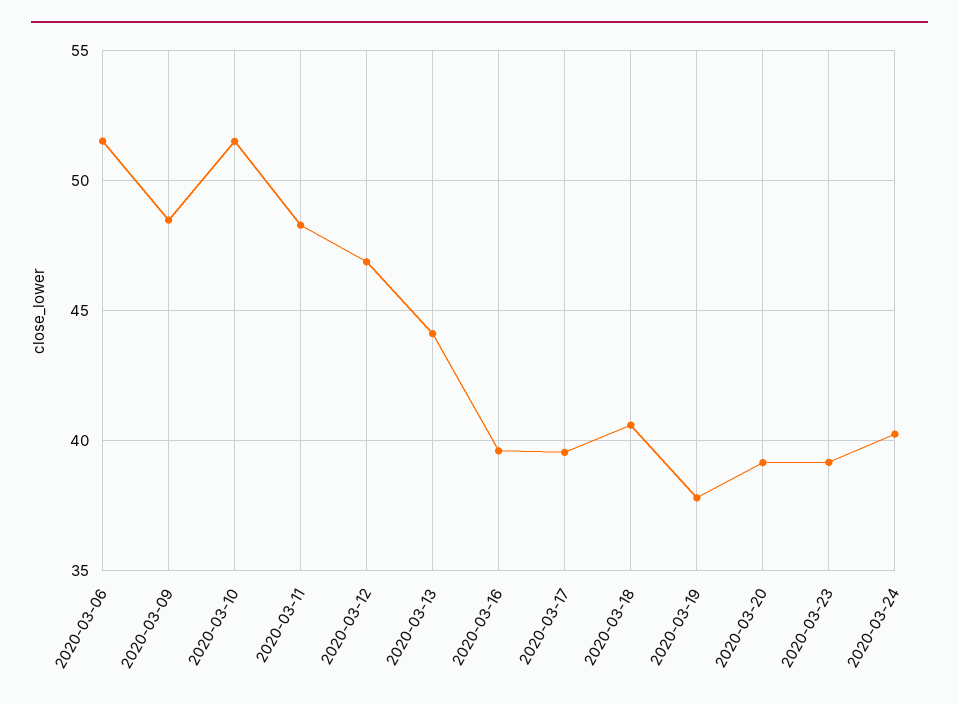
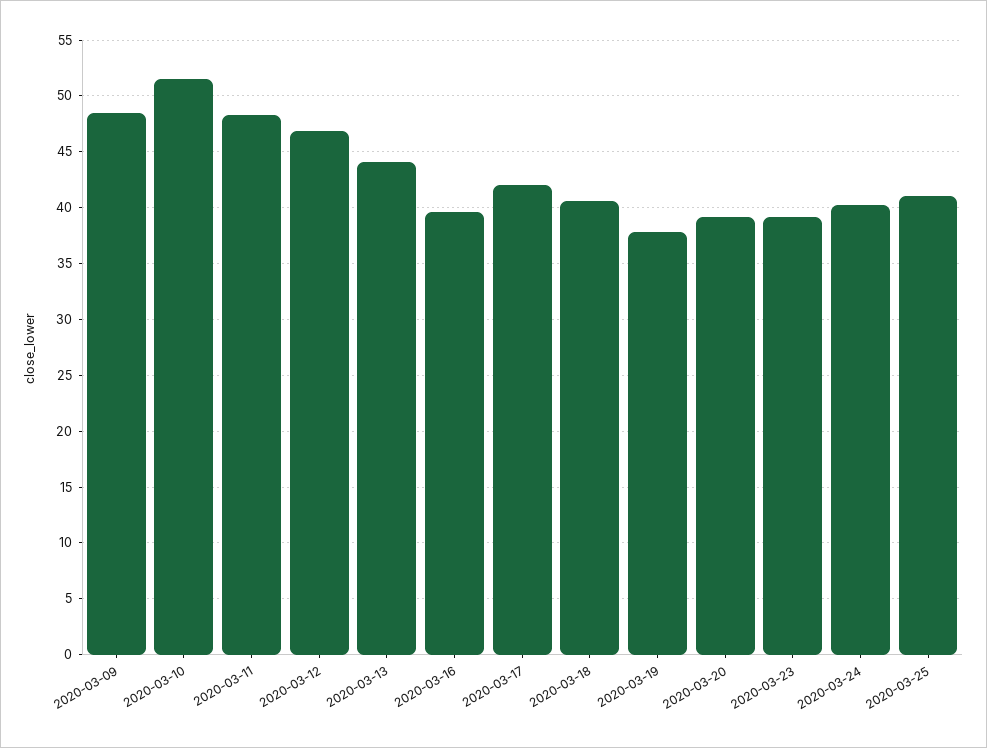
2020-03-06: 51.5 -> none
2020-03-17: 39.5 -> 42
2020-03-25: none -> 41

